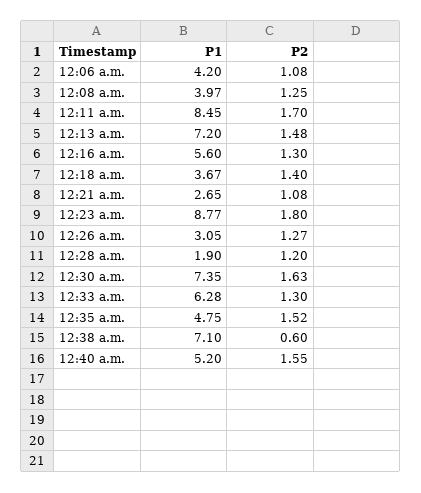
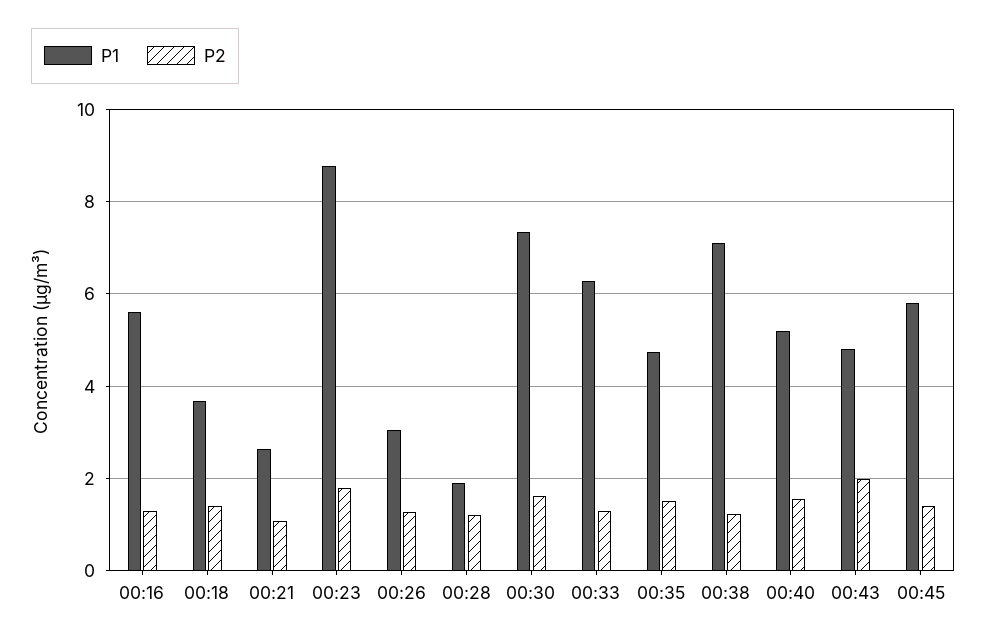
P1, 12:06 a.m.: 4.2 -> none
P2, 12:06 a.m.: 1.08 -> none
P1, 12:08 a.m.: 3.97 -> none
P2, 12:08 a.m.: 1.25 -> none
P1, 12:11 a.m.: 8.45 -> none
P2, 12:11 a.m.: 1.7 -> none
P1, 12:13 a.m.: 7.2 -> none
P2, 12:13 a.m.: 1.48 -> none
P2, 12:38 a.m.: 0.6 -> 1.2
P1, 00:43: none -> 4.8
P2, 00:43: none -> 2
P1, 00:45: none -> 5.8
P2, 00:45: none -> 1.4

